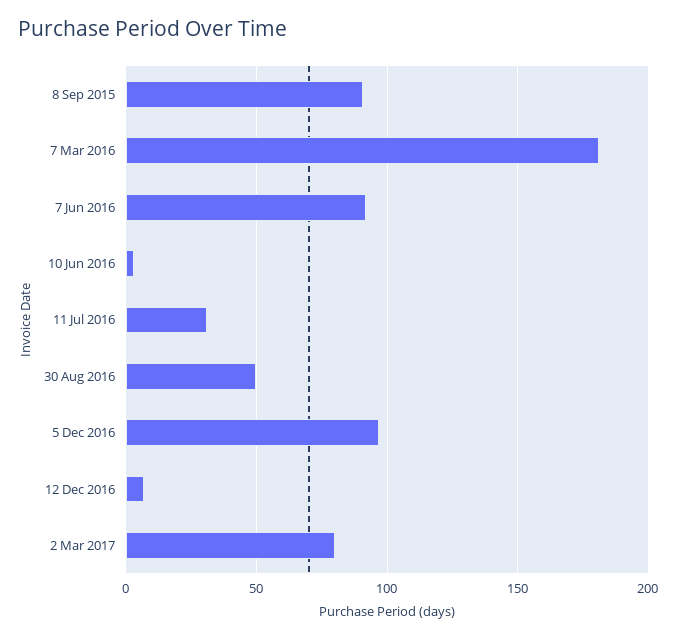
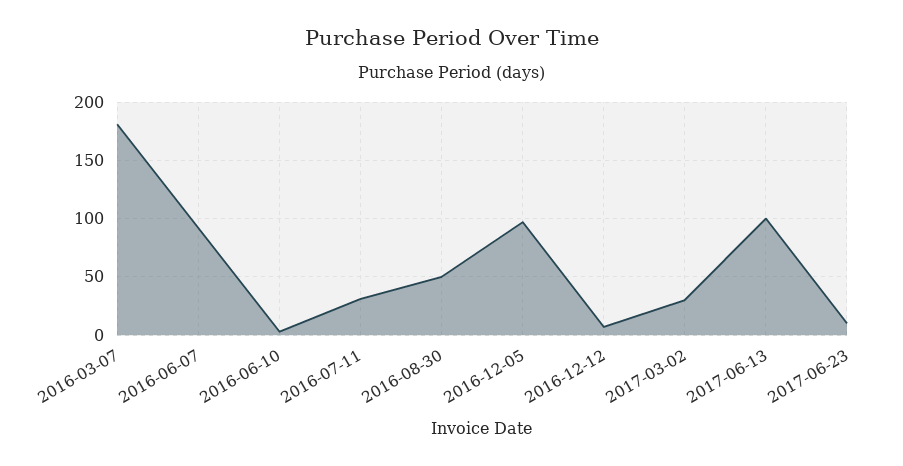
8 Sep 2015: 90 -> none
2 Mar 2017: 80 -> 30
2017-06-13: none -> 100
2017-06-23: none -> 10

